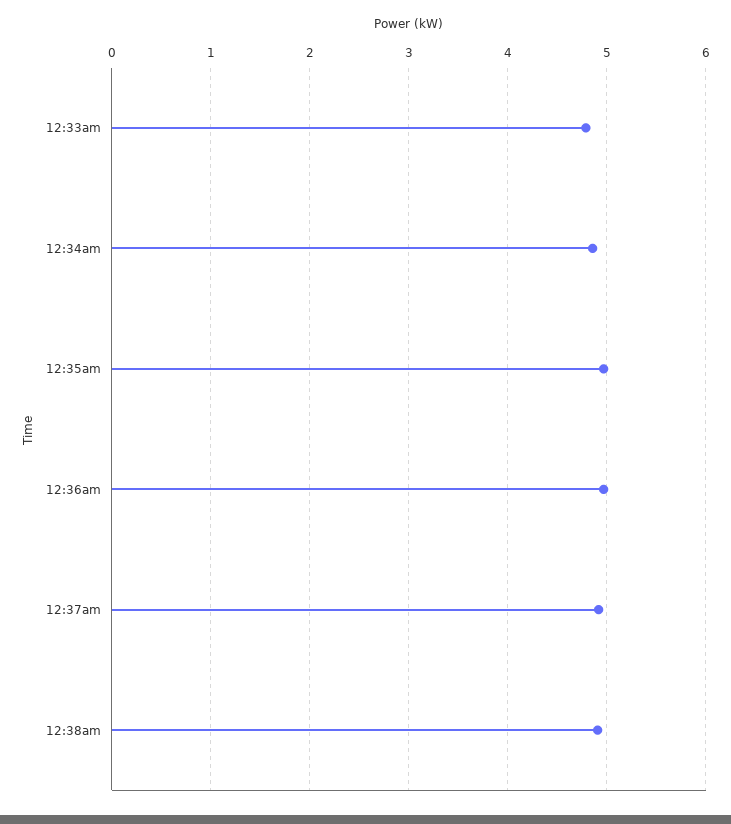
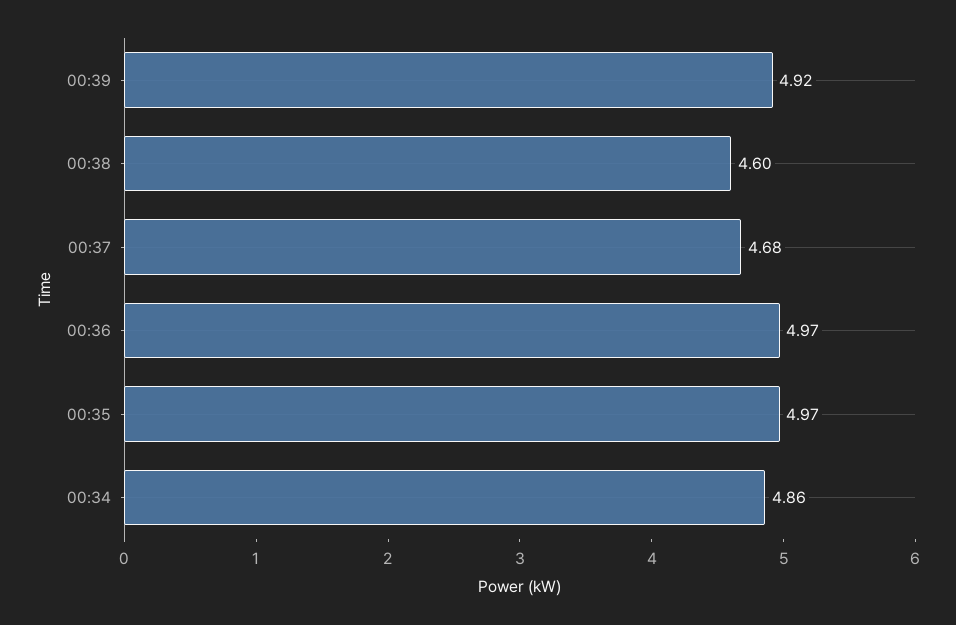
12:33am: 4.8 -> none
12:37am: 4.9 -> 4.68
12:38am: 4.9 -> 4.6
00:39: none -> 4.92

